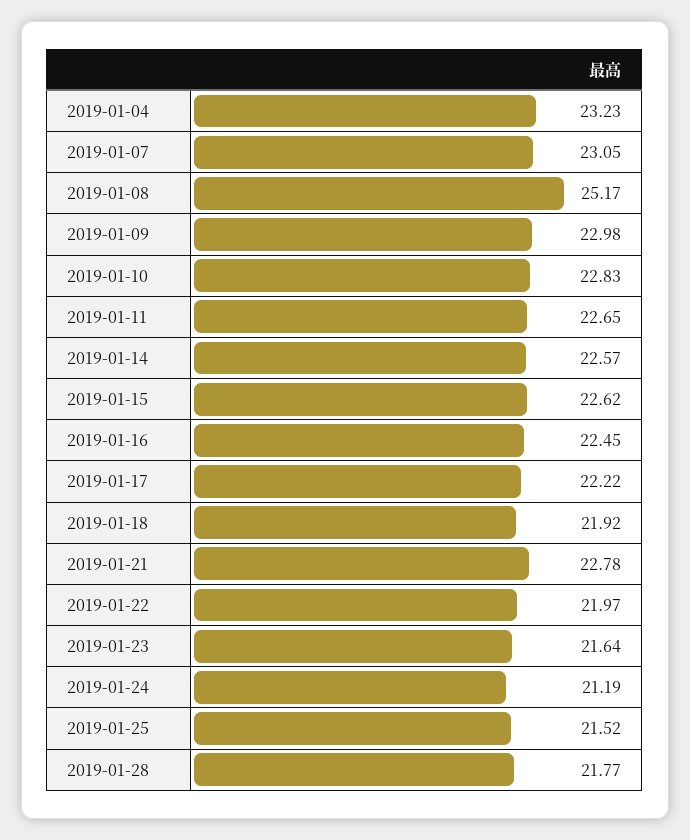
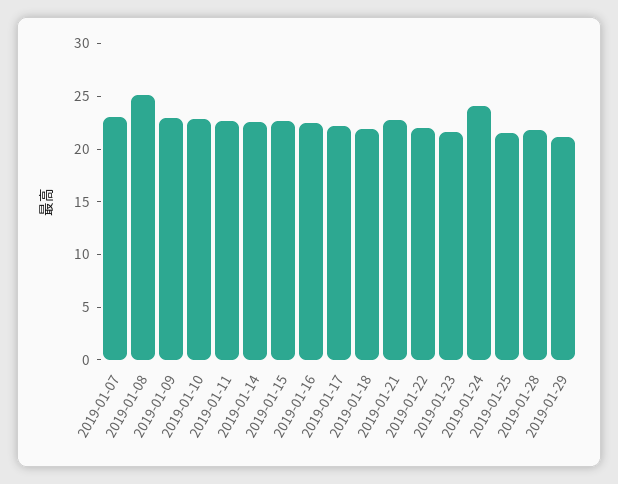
2019-01-04: 23.23 -> none
2019-01-24: 21.19 -> 24
2019-01-29: none -> 21

